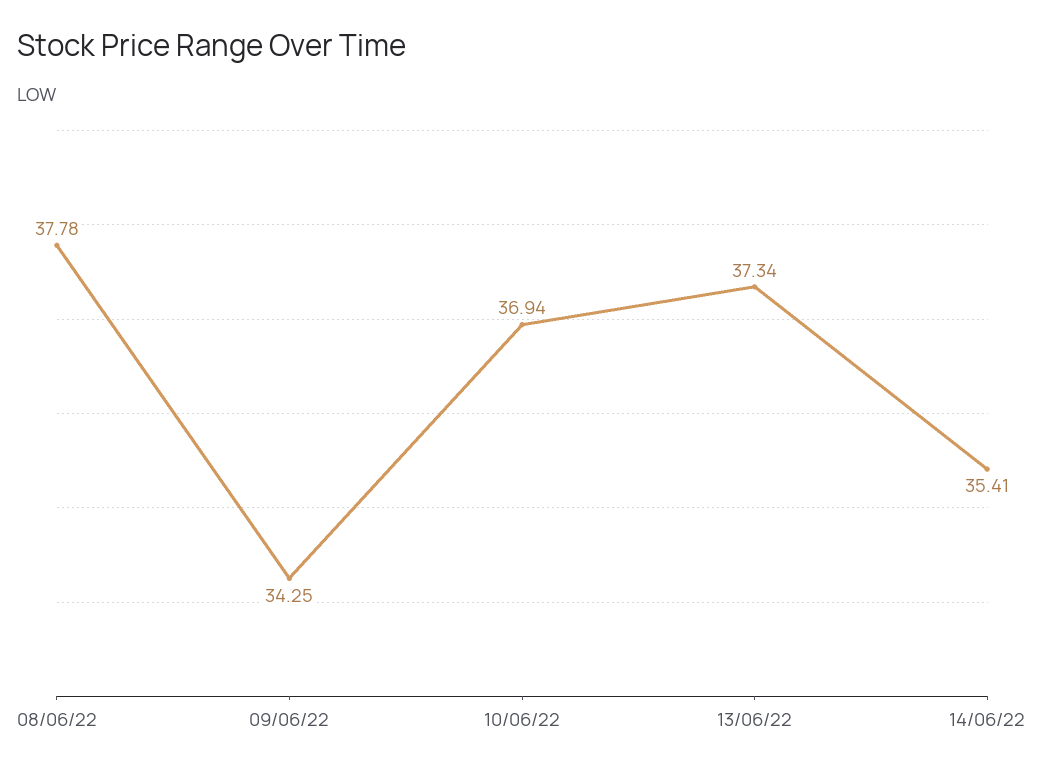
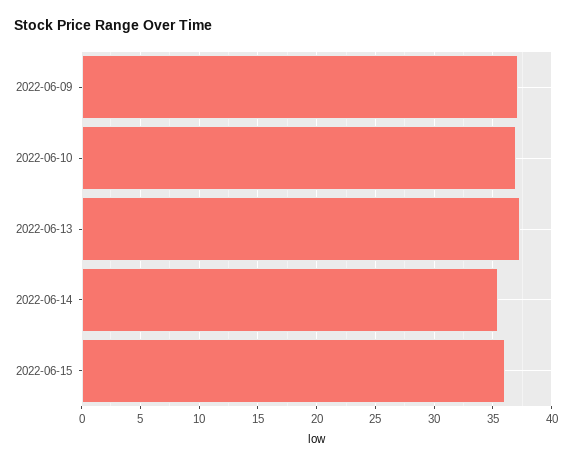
08/06/22: 37.78 -> none
09/06/22: 34.25 -> 37
2022-06-15: none -> 36

